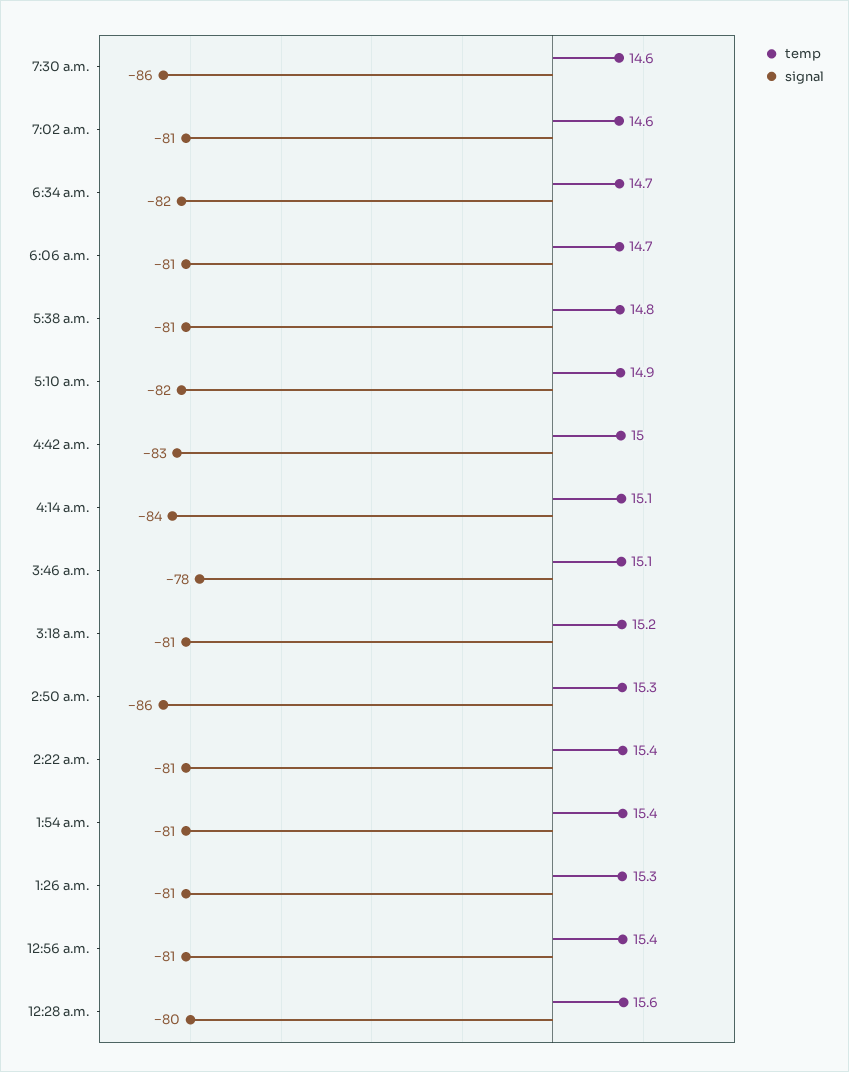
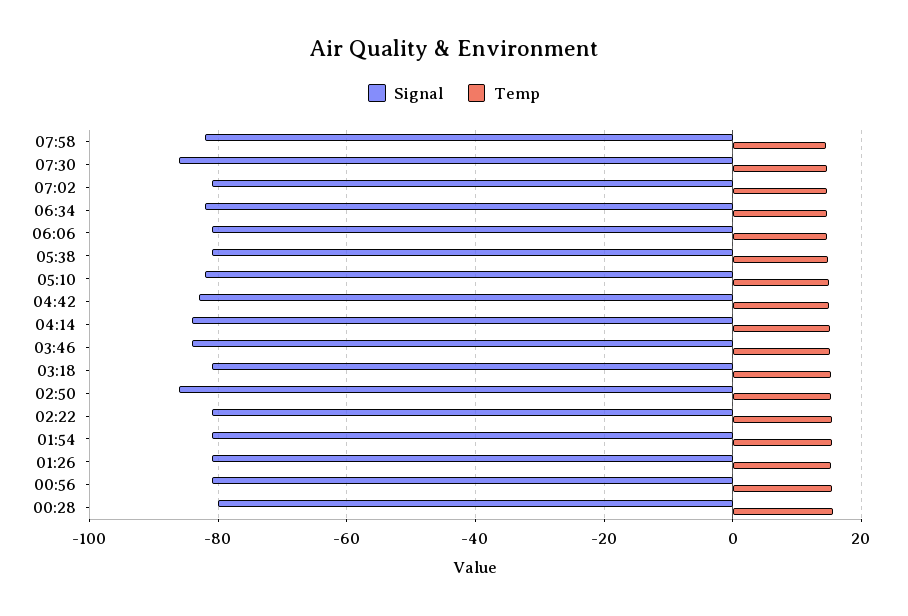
signal, 3:46 a.m.: -78 -> -84
signal, 07:58: none -> -82
temp, 07:58: none -> 14

